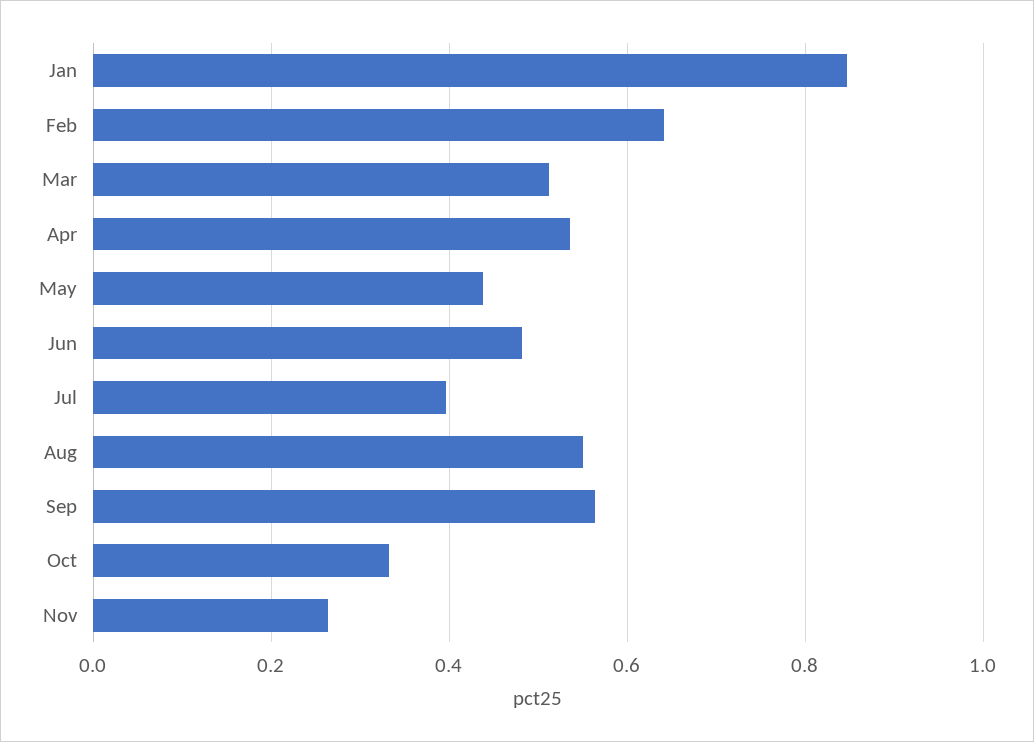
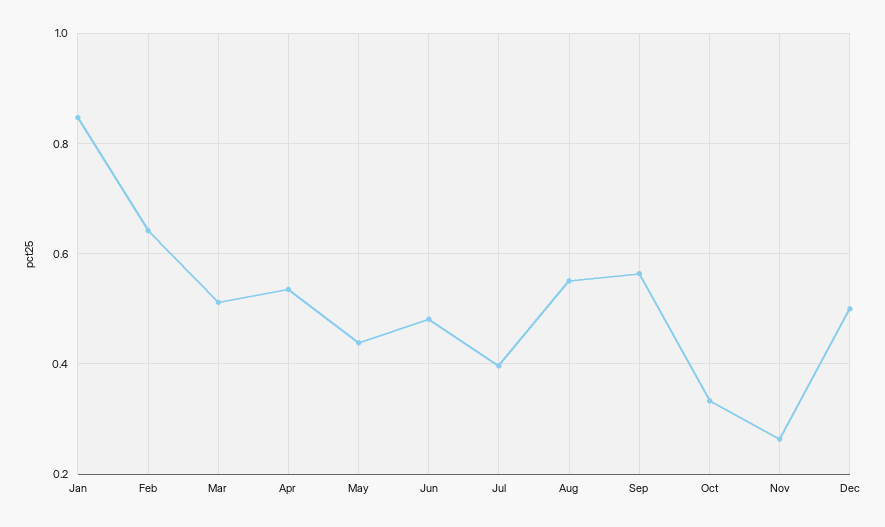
Dec: none -> 0.5

